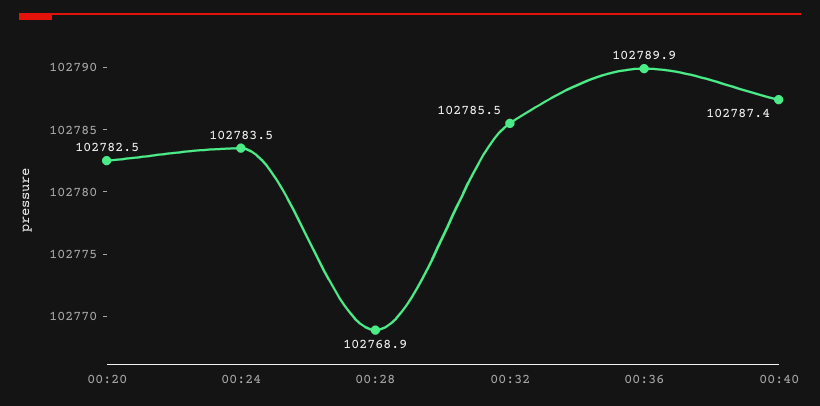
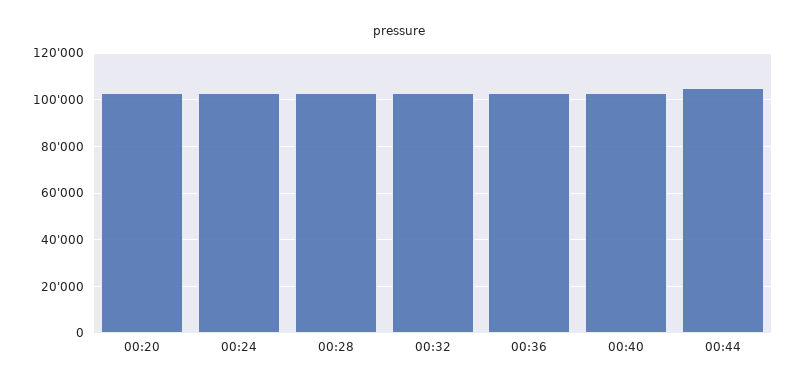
00:44: none -> 105000

